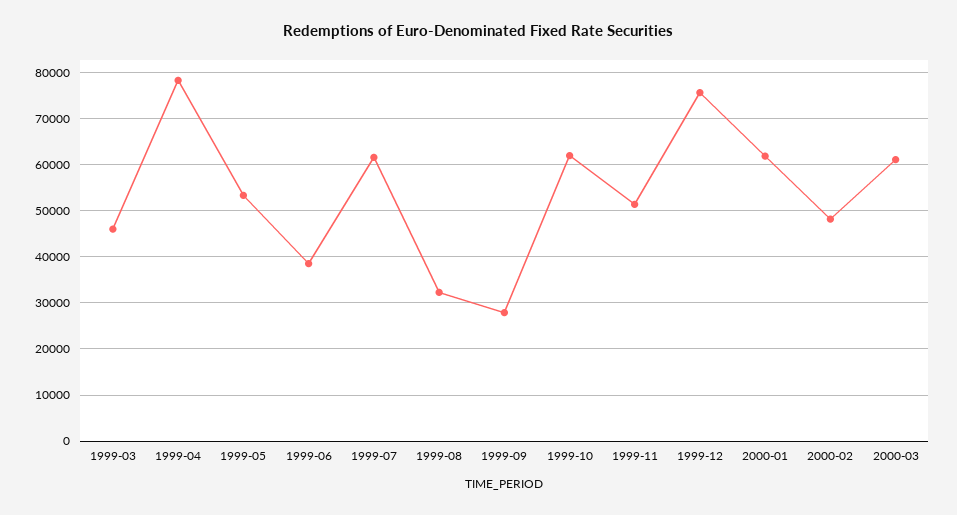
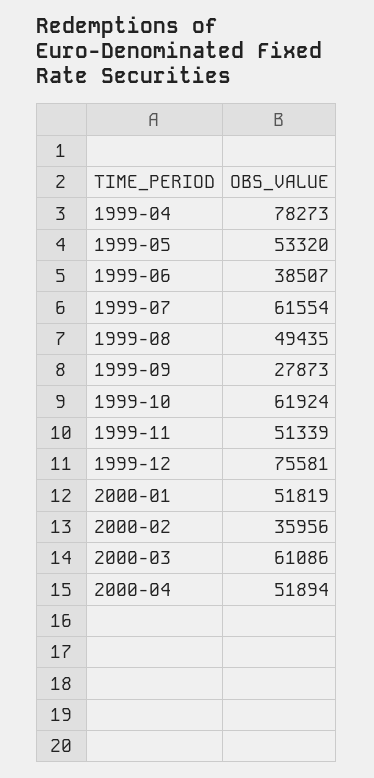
1999-03: 46000 -> none
1999-08: 32000 -> 49435
2000-01: 62000 -> 51819
2000-02: 48000 -> 35956
2000-04: none -> 51894

